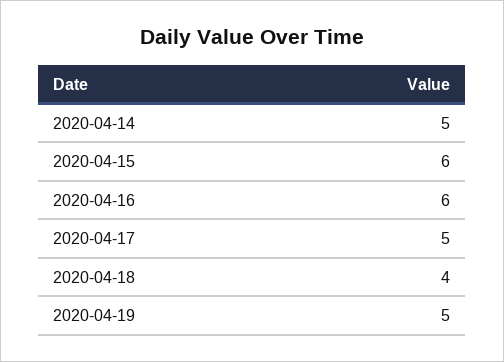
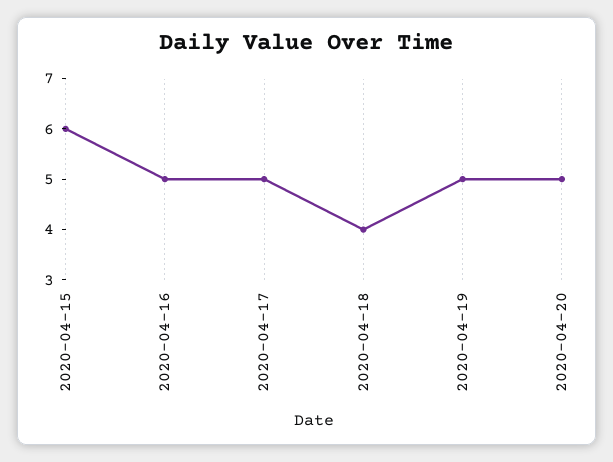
2020-04-14: 5 -> none
2020-04-16: 6 -> 5
2020-04-20: none -> 5

